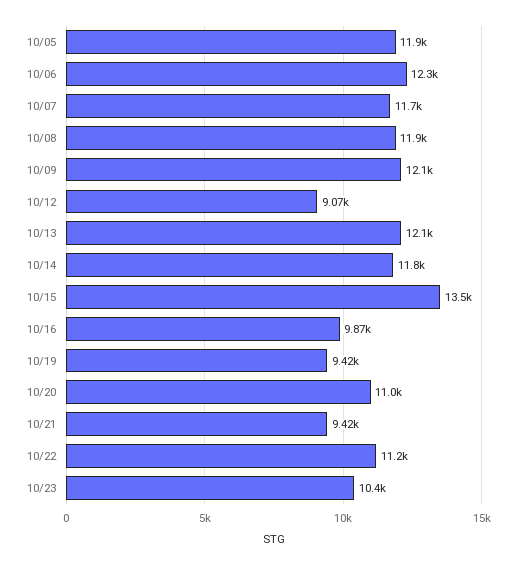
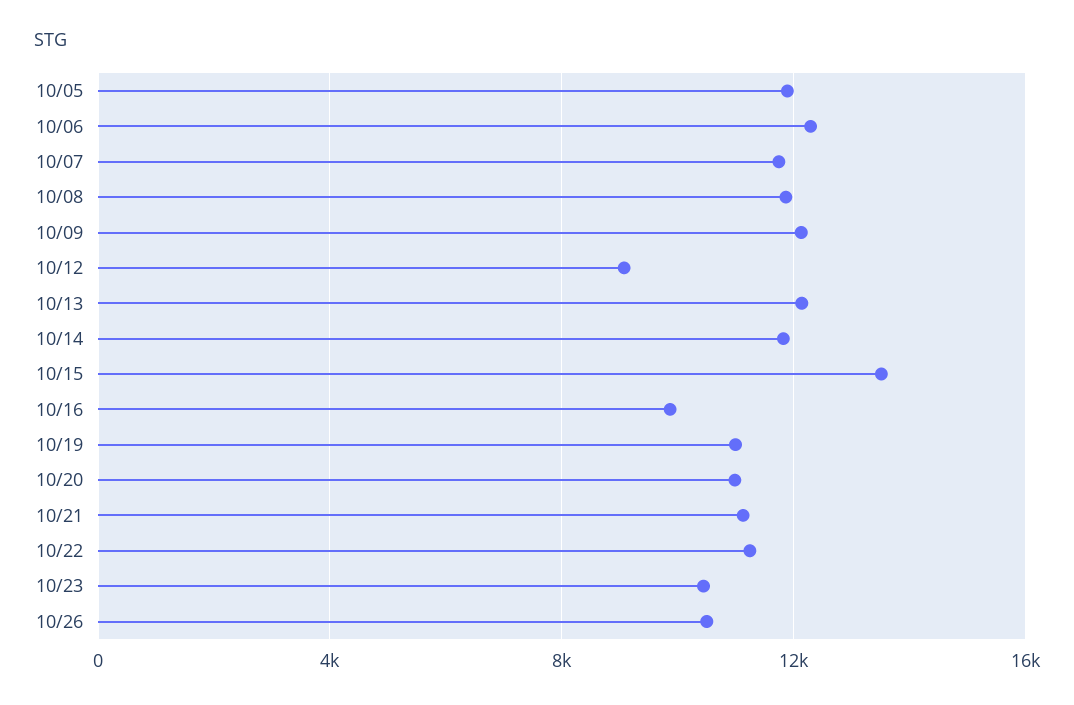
10/19: 9420 -> 11000
10/21: 9420 -> 11000
10/26: none -> 10500

